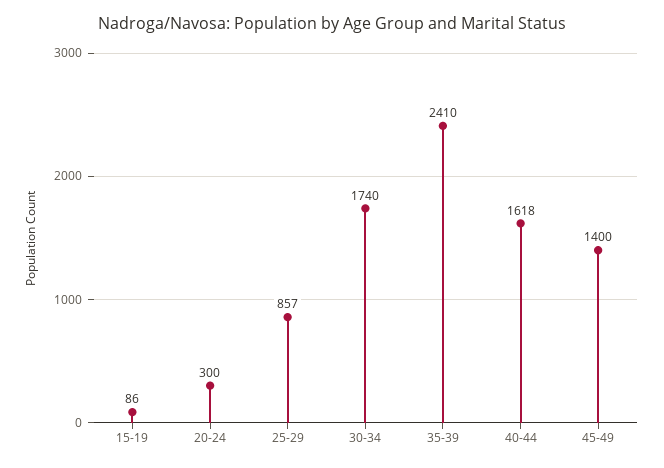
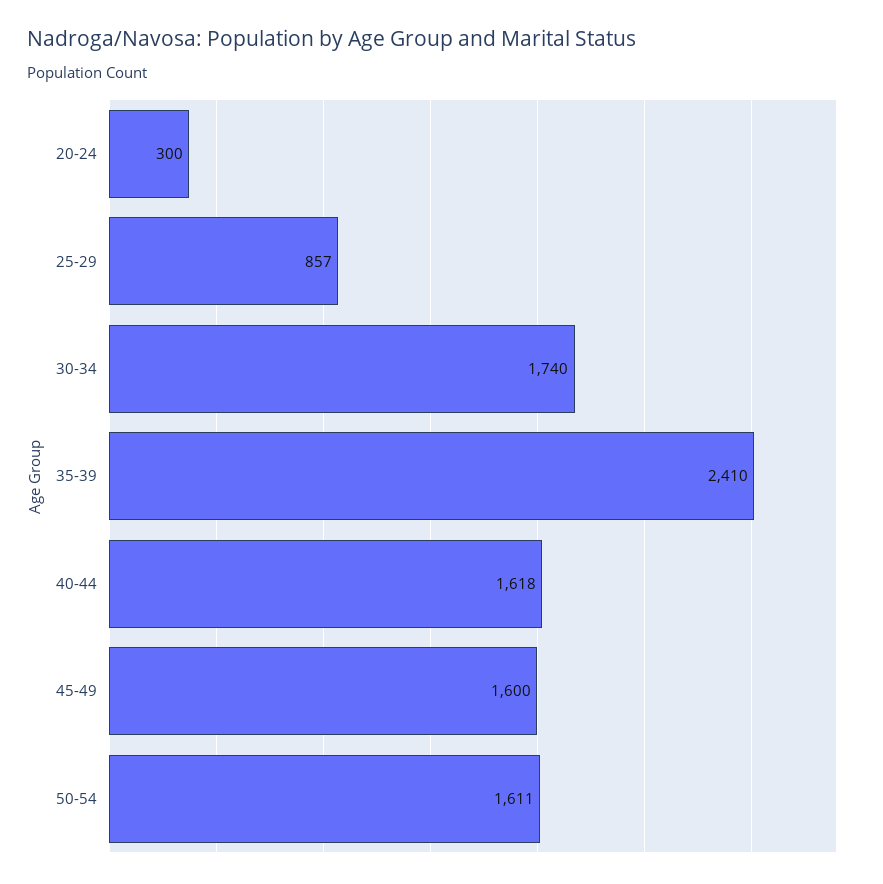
15-19: 86 -> none
45-49: 1400 -> 1600
50-54: none -> 1611

